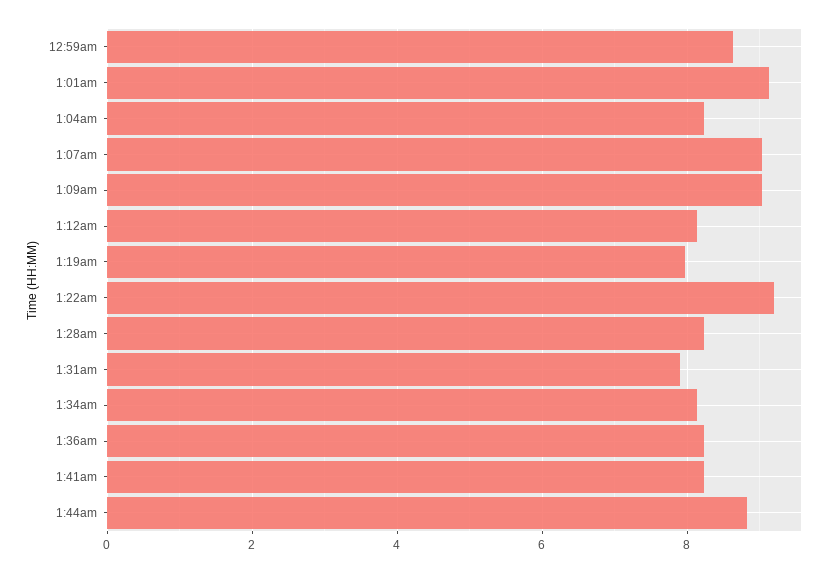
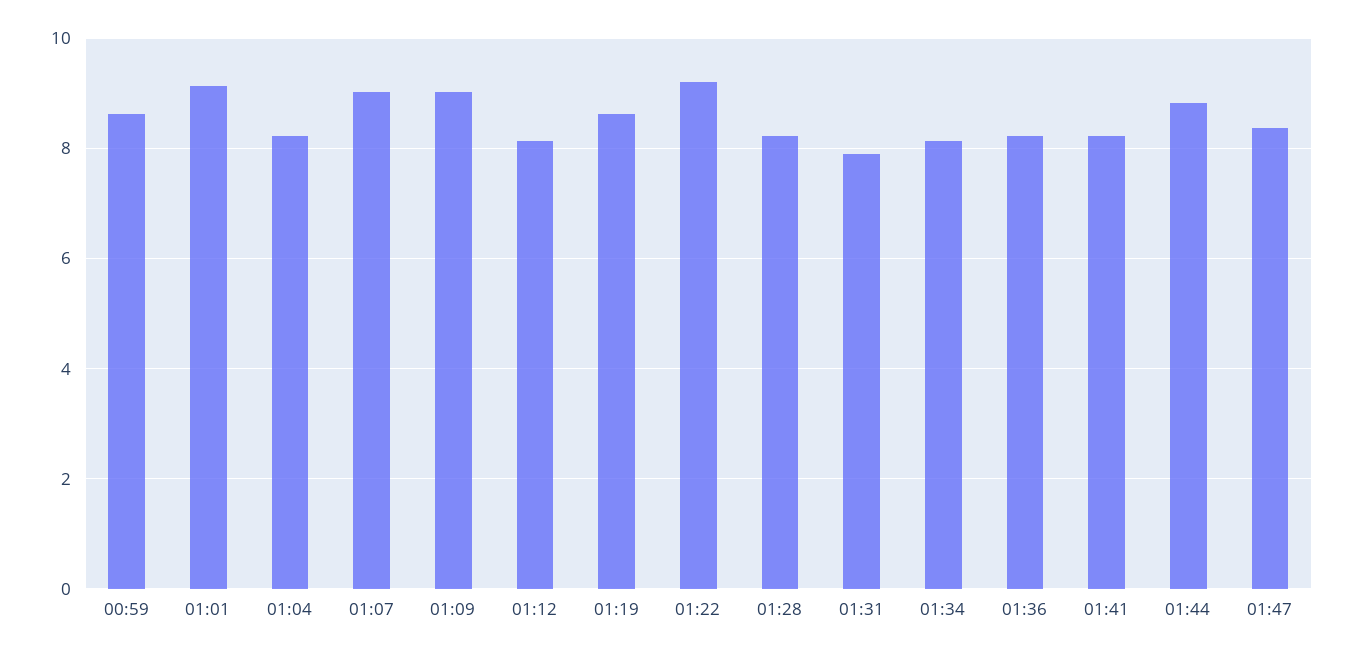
1:19am: 8 -> 8.6
01:47: none -> 8.4

